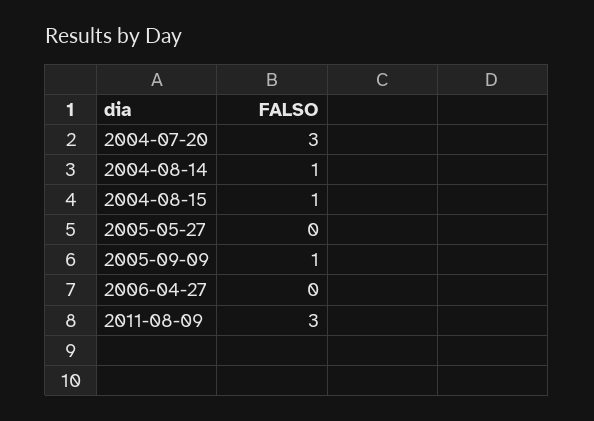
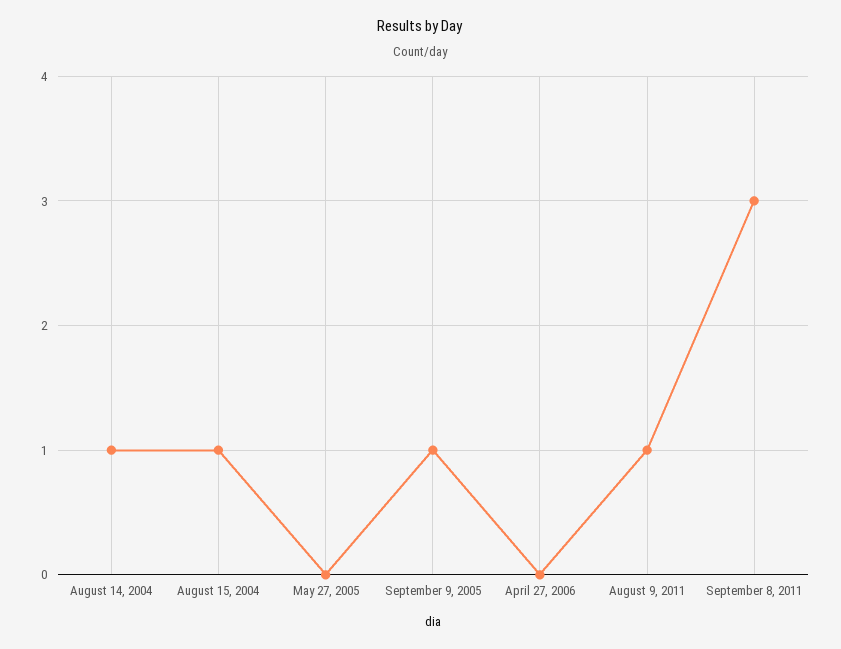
2004-07-20: 3 -> none
2011-08-09: 3 -> 1
September 8, 2011: none -> 3

